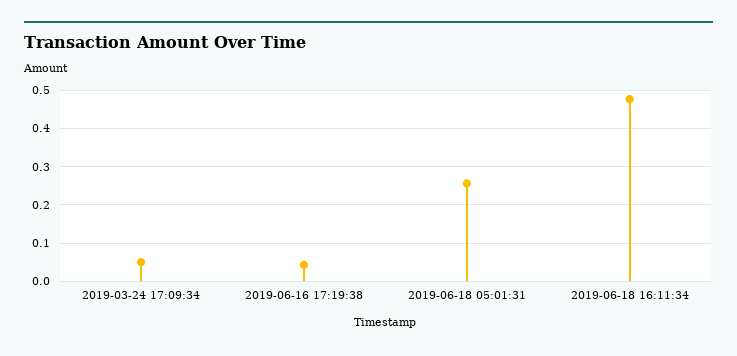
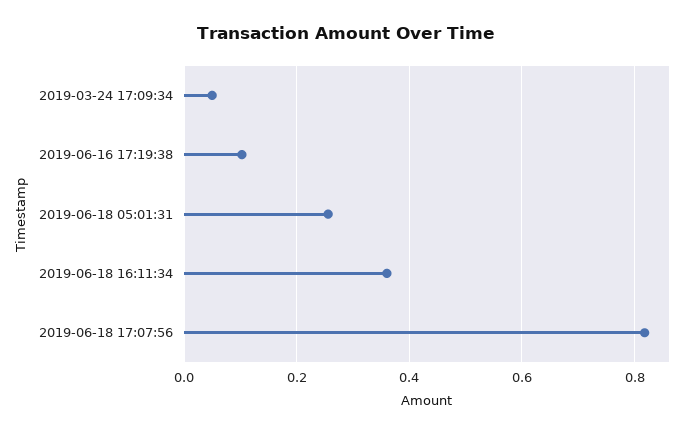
2019-06-16 17:19:38: 0.04 -> 0.1
2019-06-18 16:11:34: 0.48 -> 0.36
2019-06-18 17:07:56: none -> 0.82

